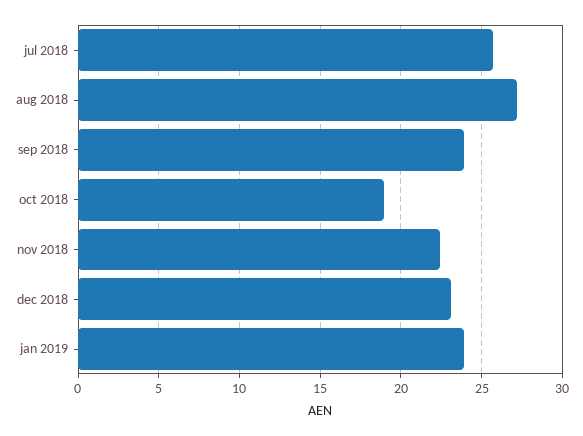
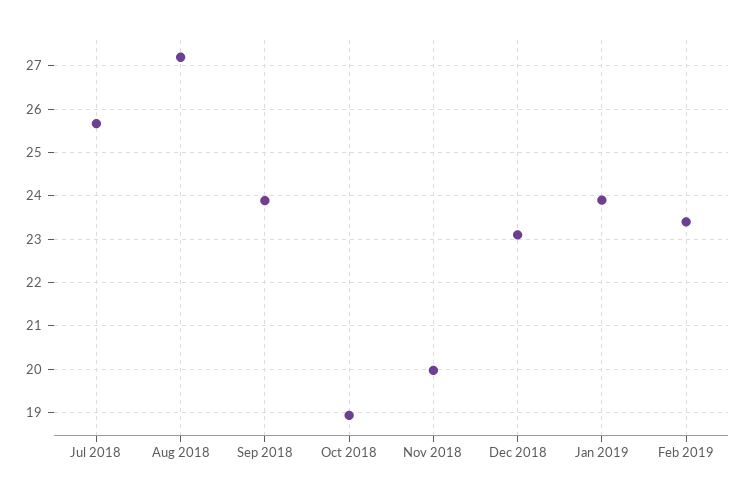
nov 2018: 22.5 -> 20
Feb 2019: none -> 23.4

